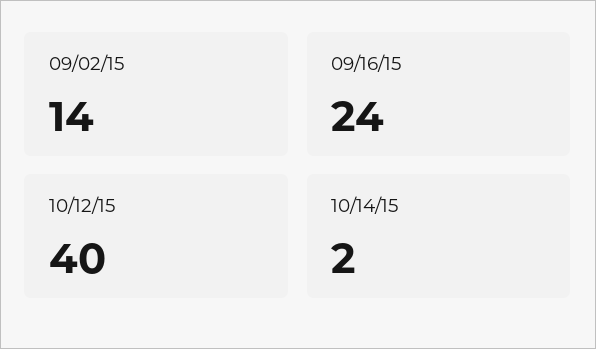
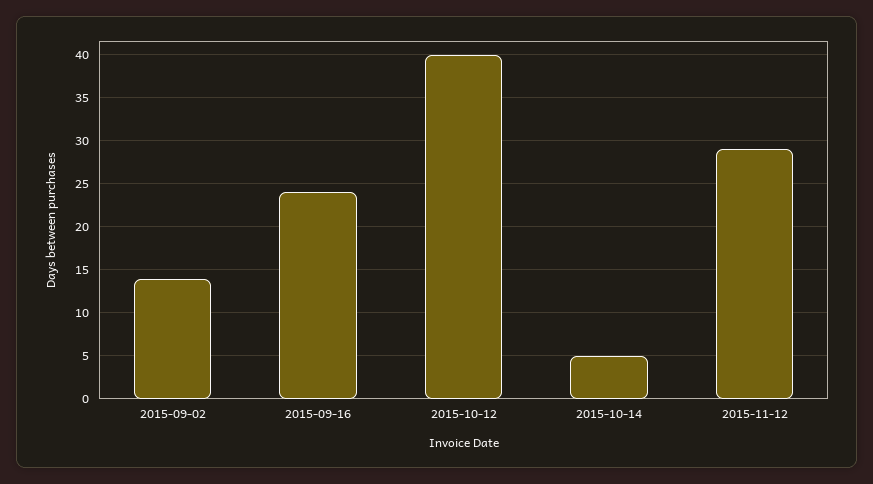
10/14/15: 2 -> 5
2015-11-12: none -> 29

